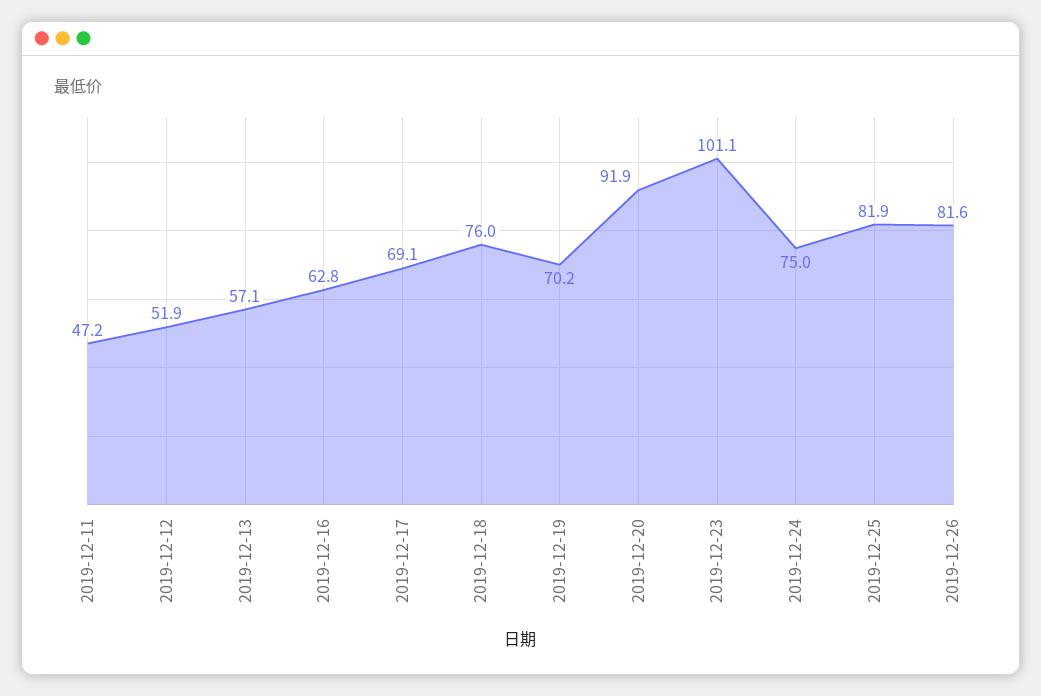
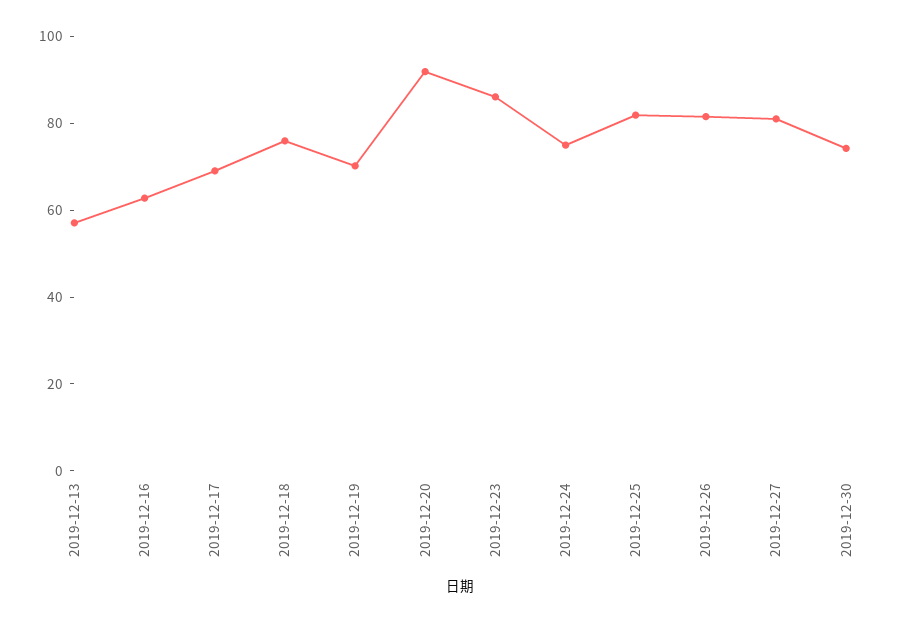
2019-12-11: 47.2 -> none
2019-12-12: 51.9 -> none
2019-12-23: 101.1 -> 85
2019-12-27: none -> 80
2019-12-30: none -> 75

